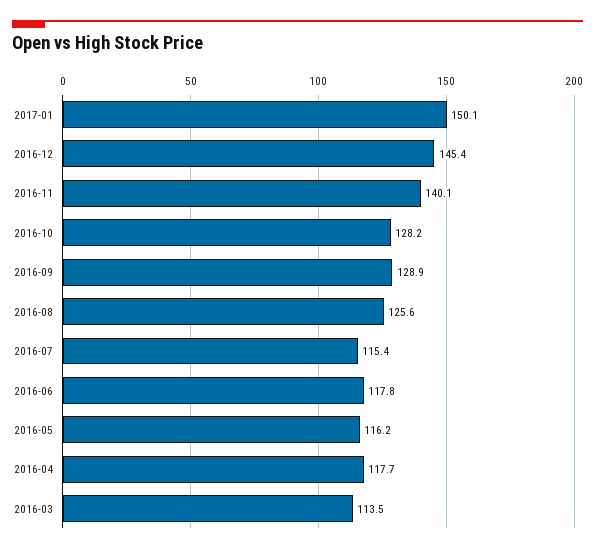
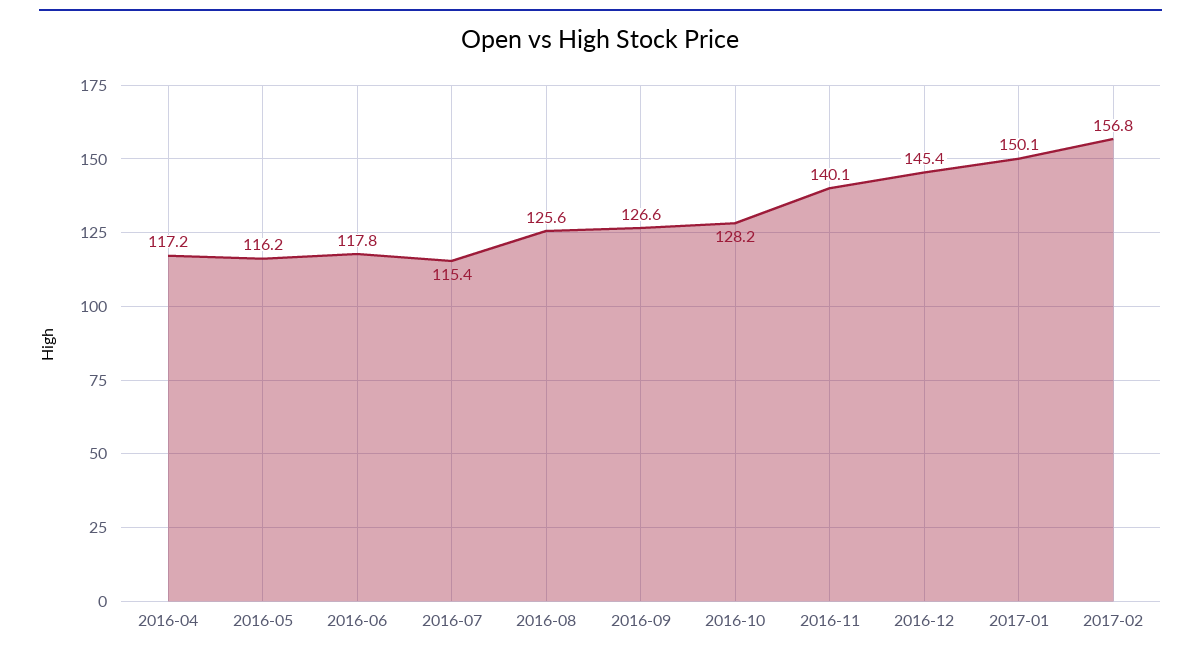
2016-09: 128.9 -> 126.6
2016-04: 117.7 -> 117.2
2016-03: 113.5 -> none
2017-02: none -> 156.8

